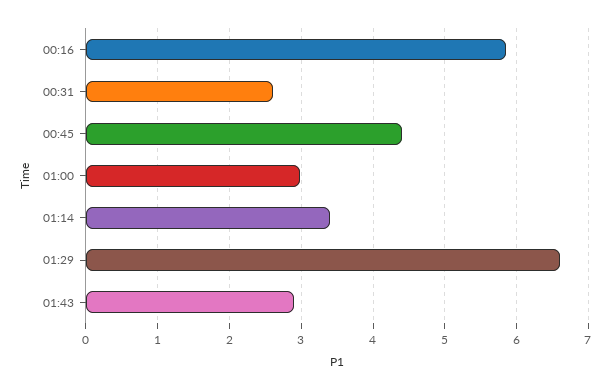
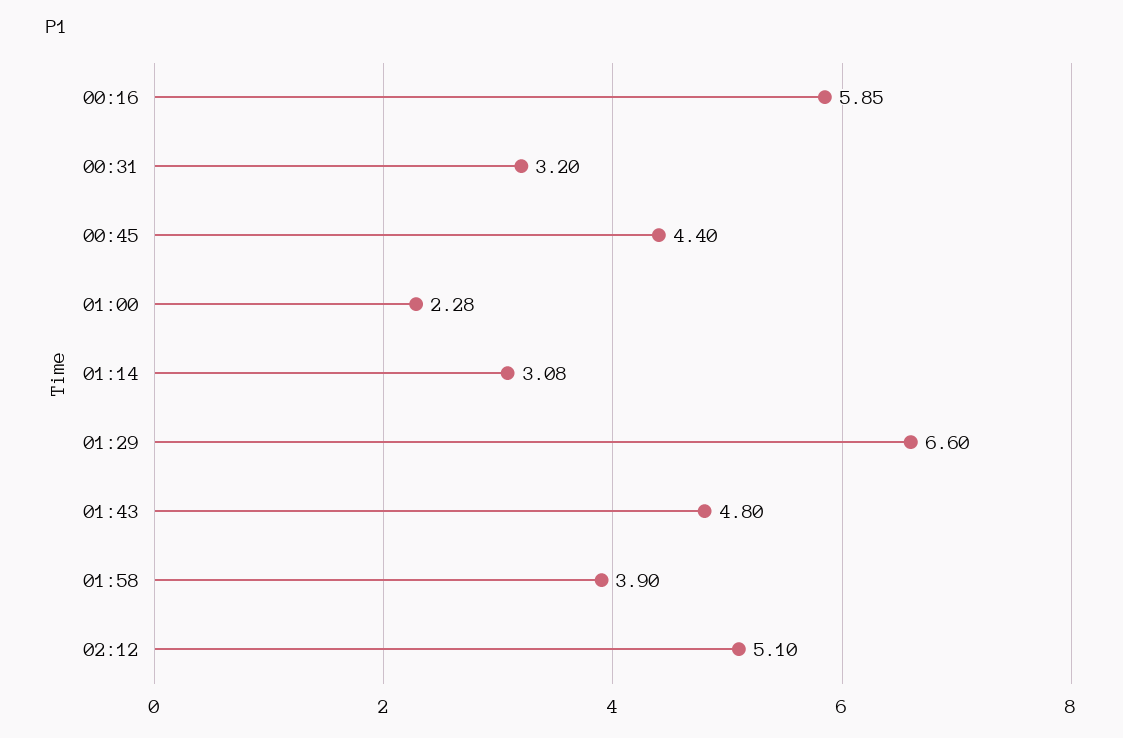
00:31: 2.6 -> 3.2
01:00: 3 -> 2.28
01:14: 3.4 -> 3.08
01:43: 2.9 -> 4.8
01:58: none -> 3.9
02:12: none -> 5.1

